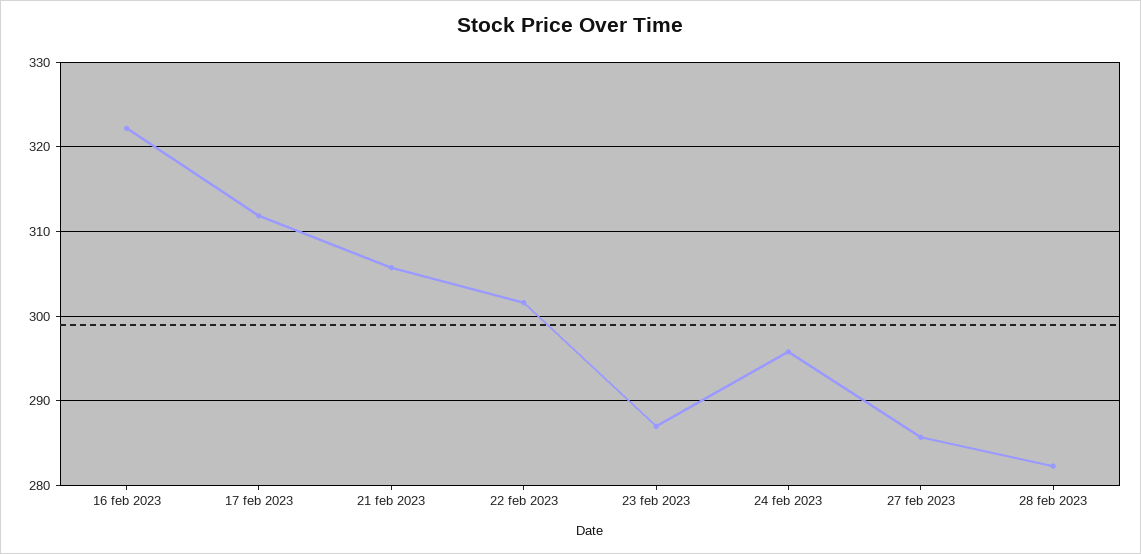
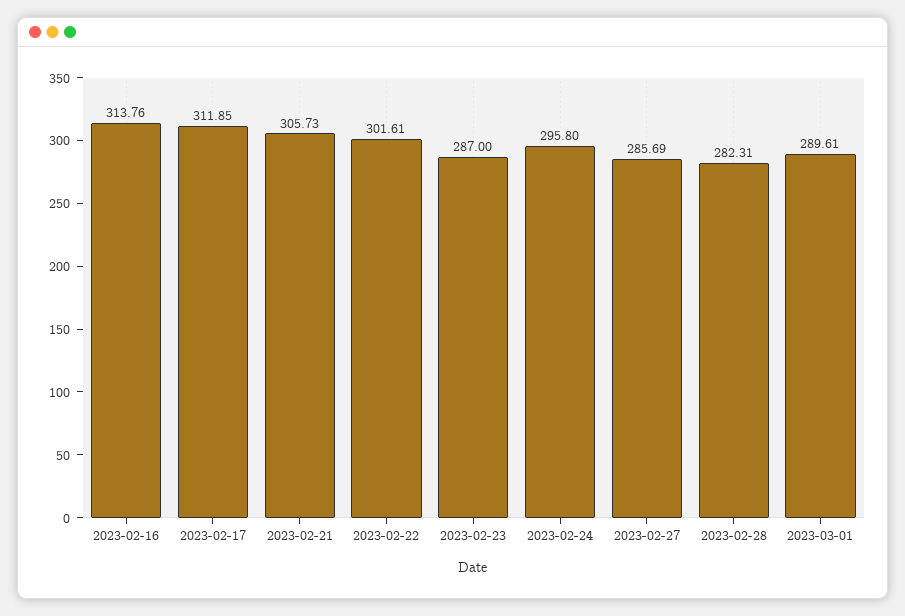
16 feb 2023: 322 -> 313.76
2023-03-01: none -> 289.61

